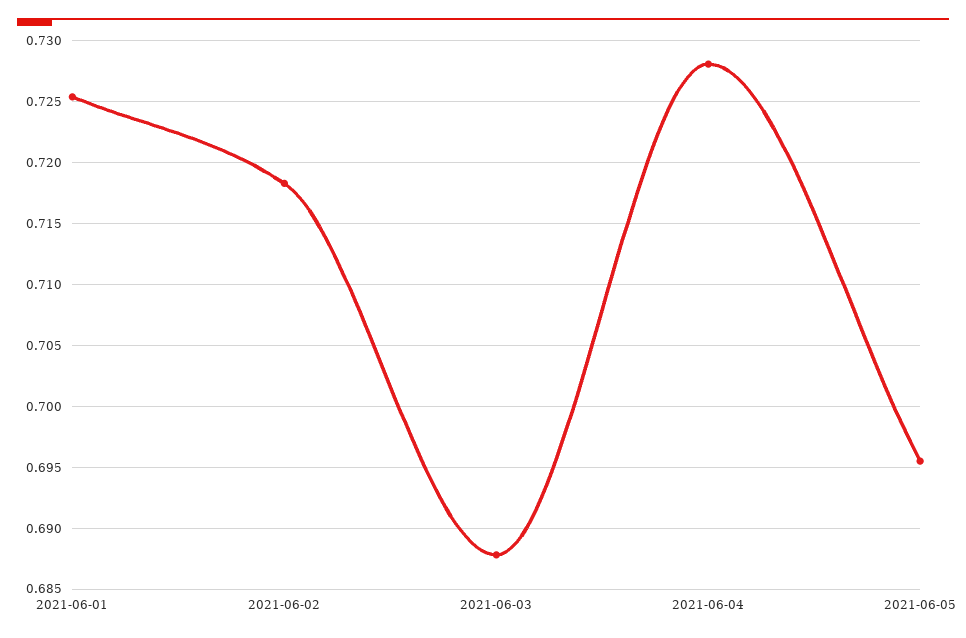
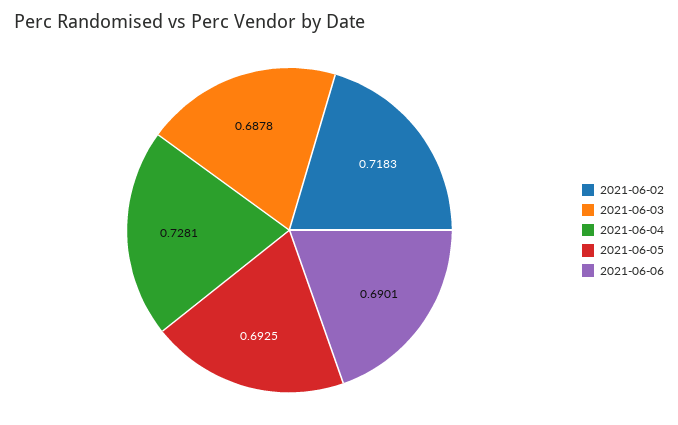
2021-06-01: 0.7255 -> none
2021-06-05: 0.6955 -> 0.6925
2021-06-06: none -> 0.6901

